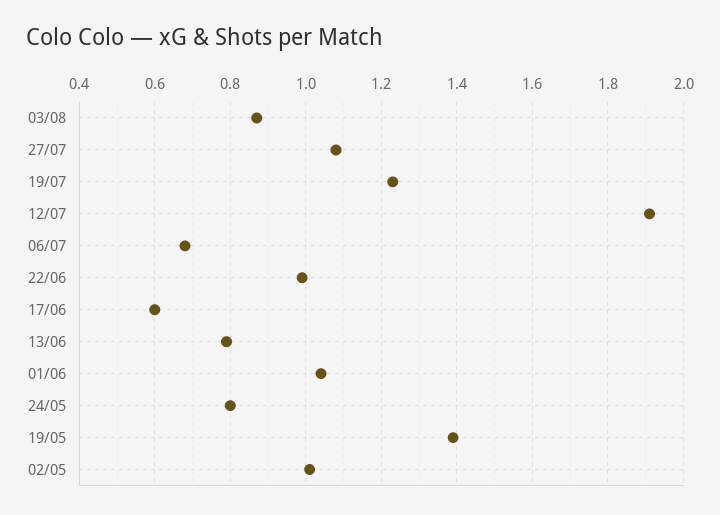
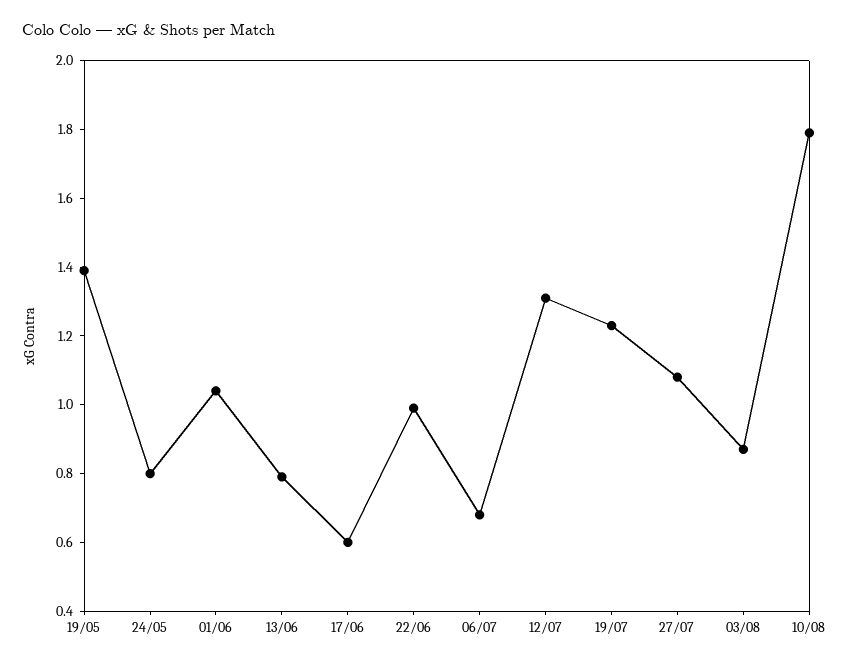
12/07: 1.9 -> 1.3
02/05: 1 -> none
10/08: none -> 1.8

